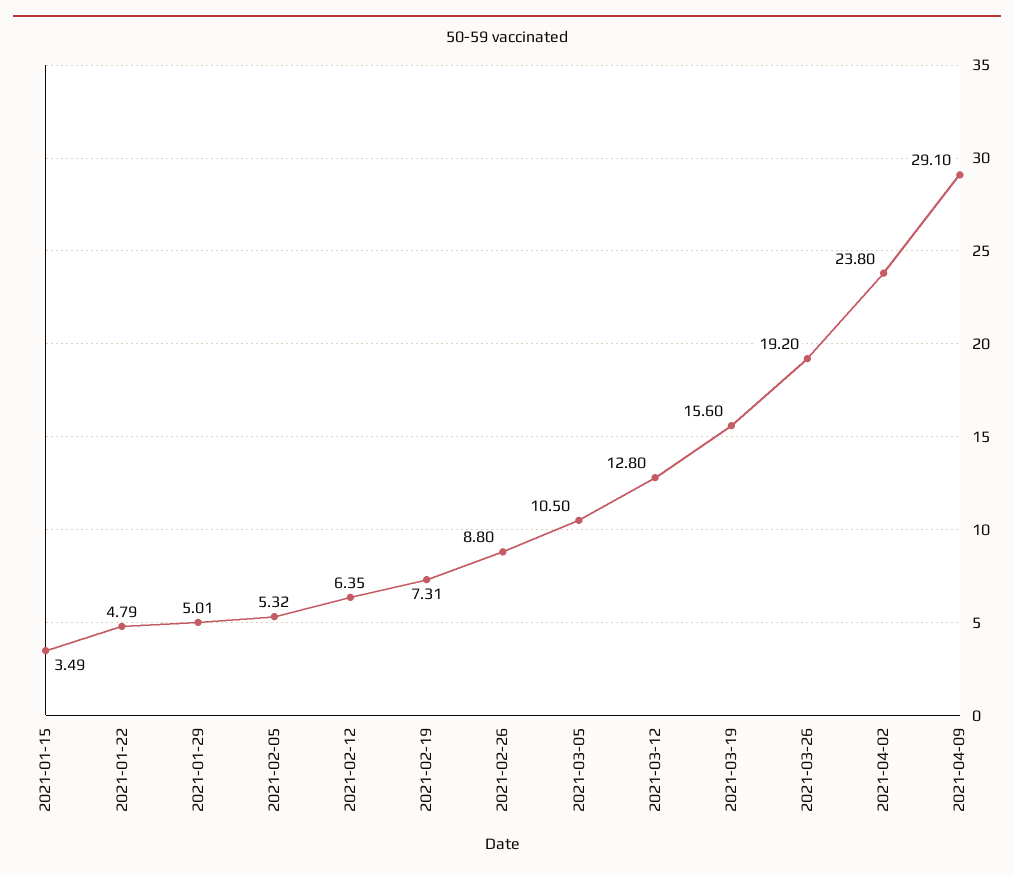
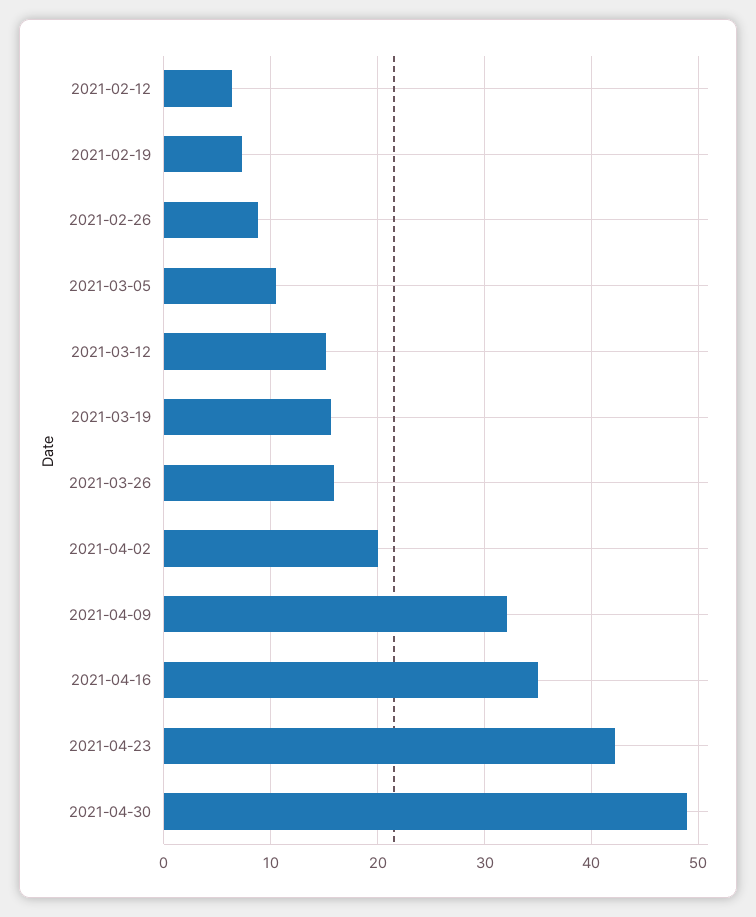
2021-01-15: 3.49 -> none
2021-01-22: 4.79 -> none
2021-01-29: 5.01 -> none
2021-02-05: 5.32 -> none
2021-03-12: 12.8 -> 15
2021-03-26: 19.2 -> 16
2021-04-02: 23.8 -> 20
2021-04-09: 29.1 -> 32
2021-04-16: none -> 35
2021-04-23: none -> 42
2021-04-30: none -> 49

